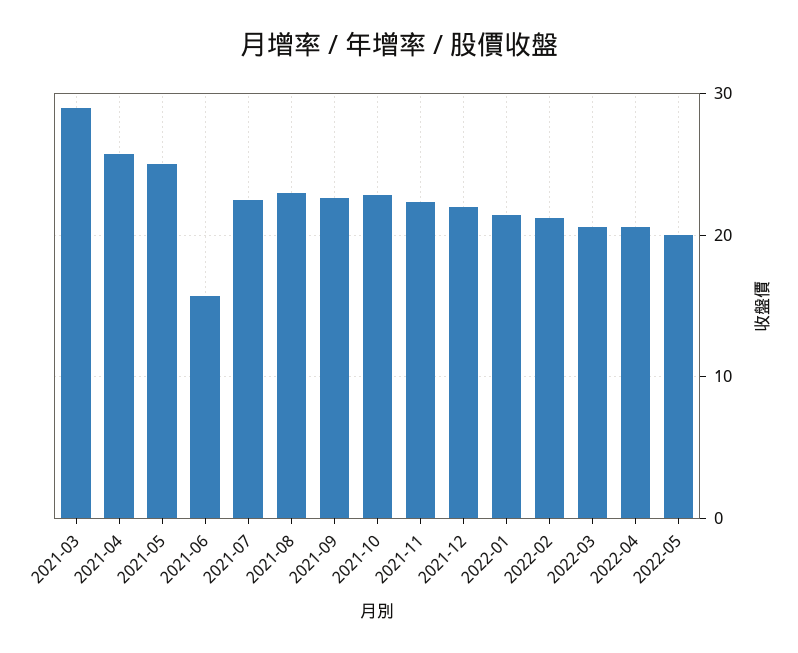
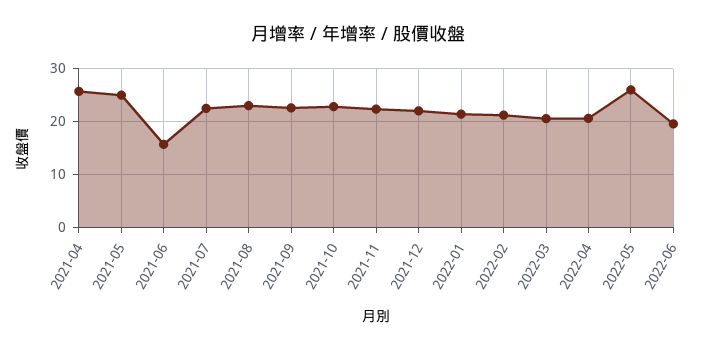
2021-03: 29 -> none
2022-05: 20 -> 26
2022-06: none -> 20

